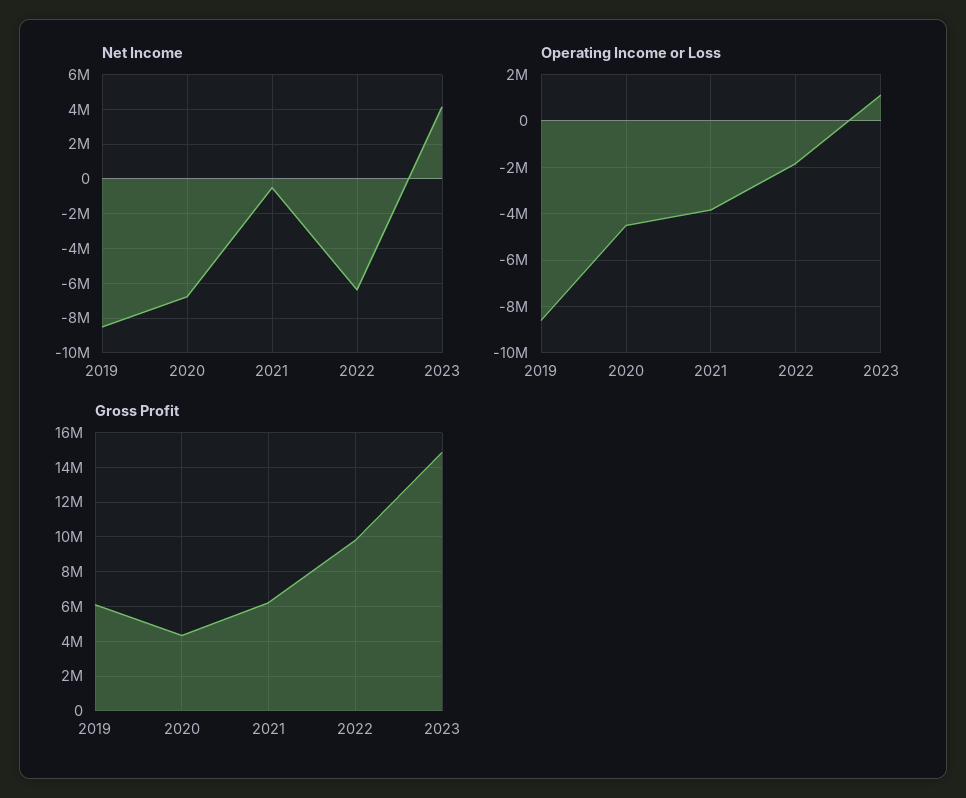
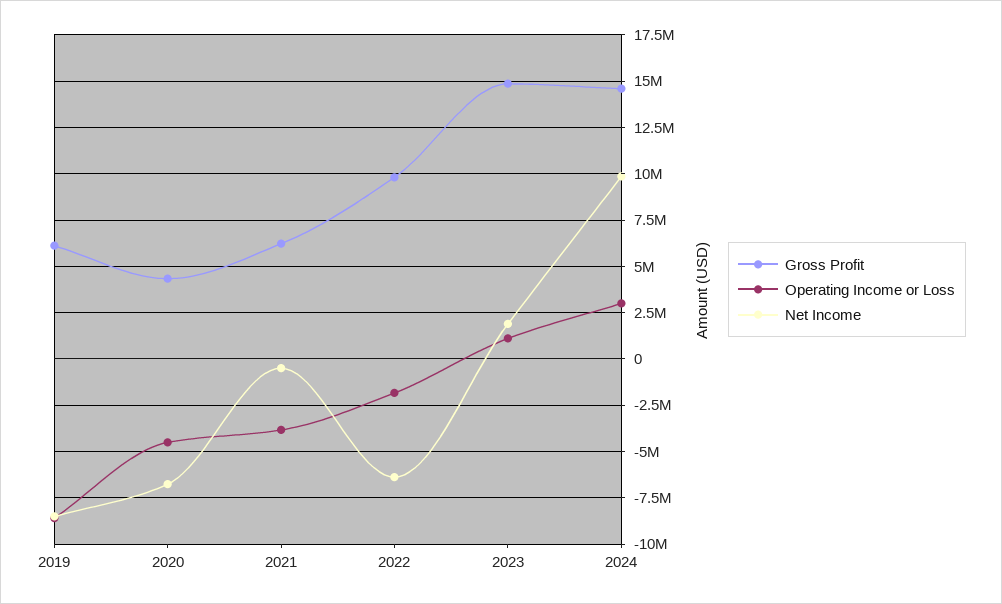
Net Income, 2023: 4000000 -> 2000000
Gross Profit, 2024: none -> 14500000
Operating Income or Loss, 2024: none -> 3000000
Net Income, 2024: none -> 10000000

